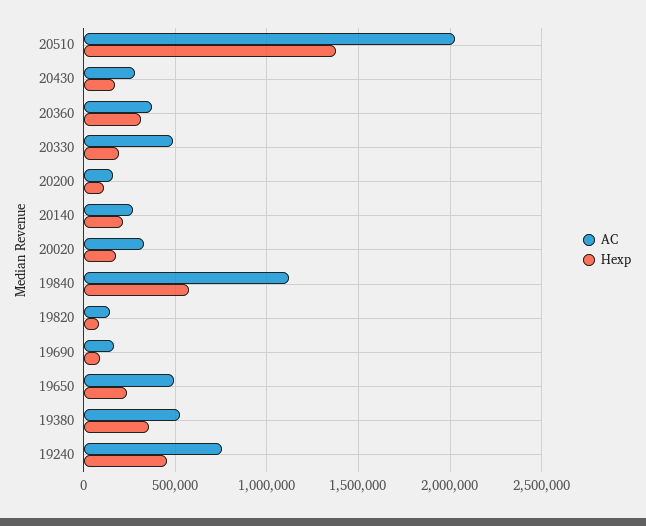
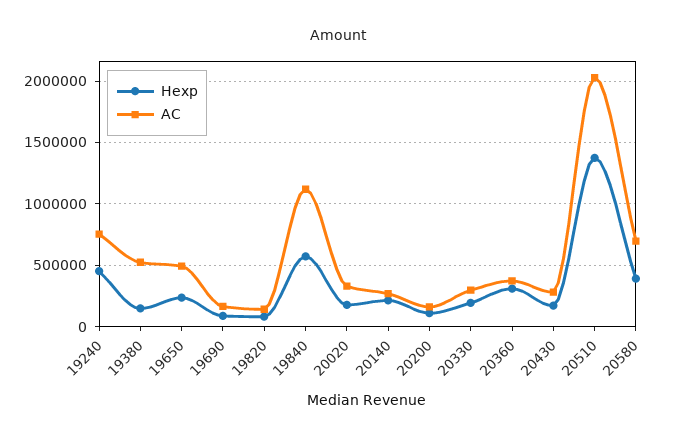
AC, 20330: 500000 -> 300000
Hexp, 19380: 350000 -> 150000
Hexp, 20580: none -> 400000
AC, 20580: none -> 700000

